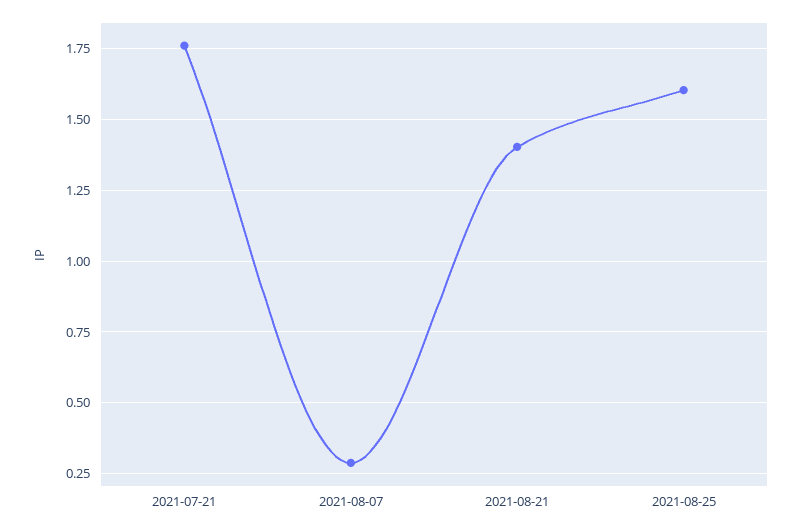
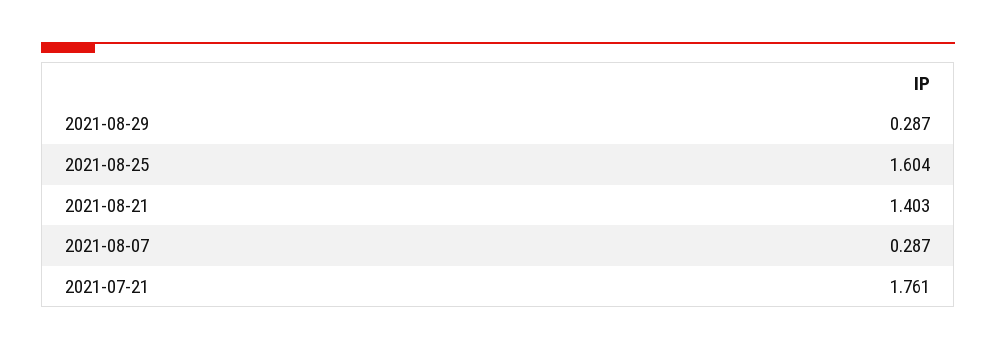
2021-08-29: none -> 0.287

